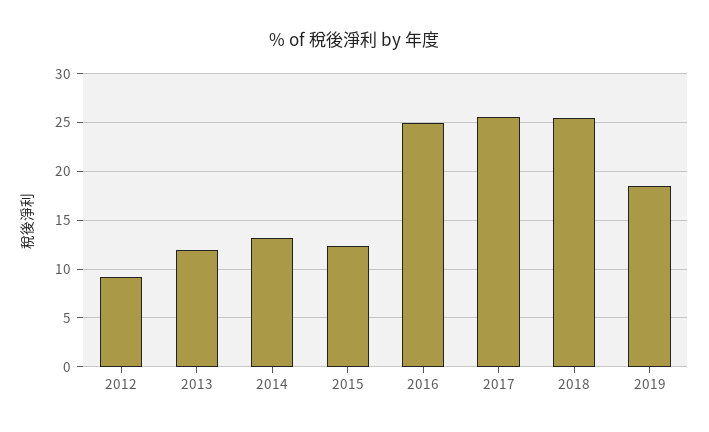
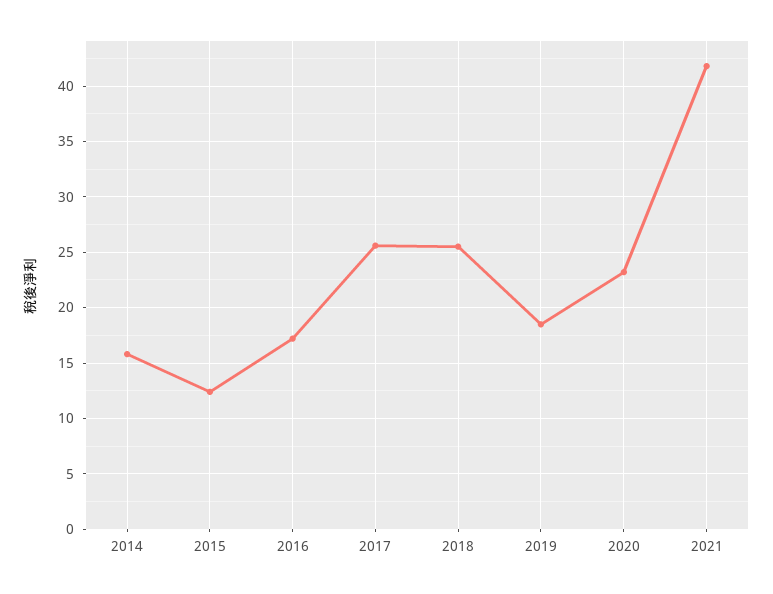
2012: 9 -> none
2013: 12 -> none
2014: 13 -> 16
2016: 25 -> 17
2020: none -> 23
2021: none -> 42

